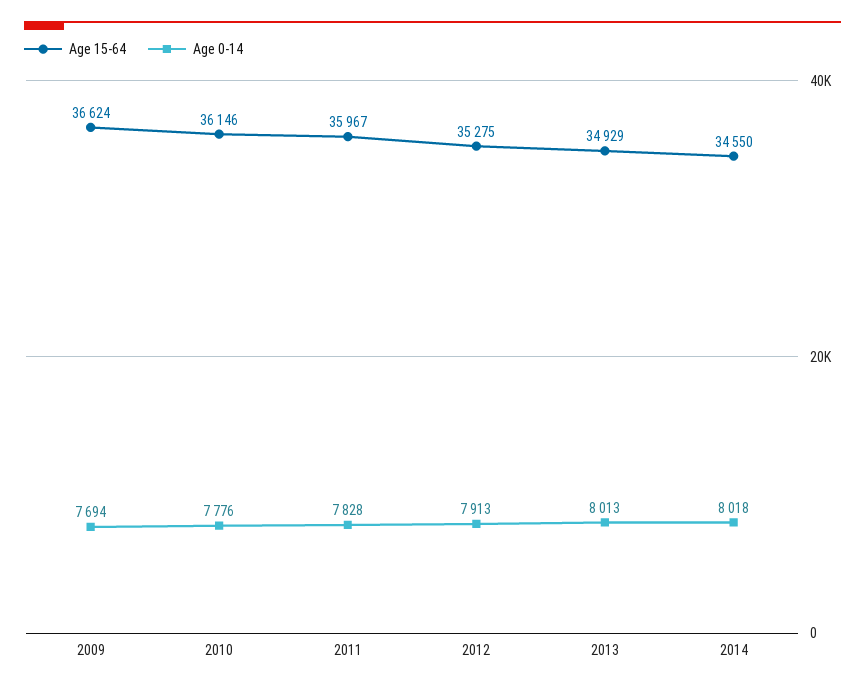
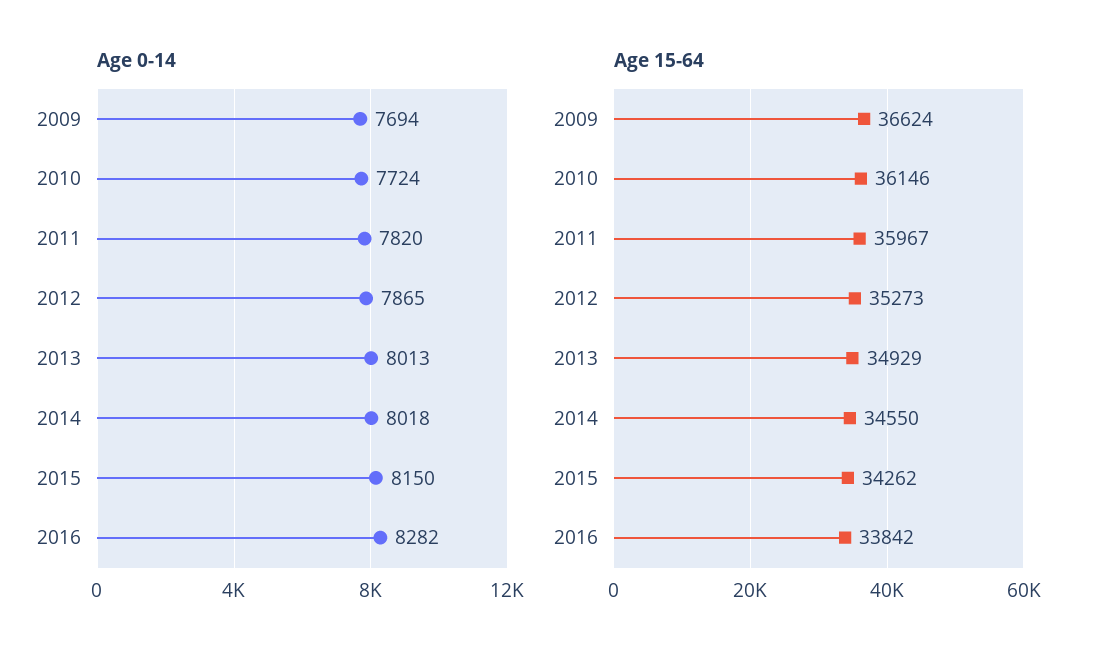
Age 0-14, 2010: 7776 -> 7724
Age 0-14, 2011: 7828 -> 7820
Age 15-64, 2012: 35275 -> 35273
Age 0-14, 2012: 7913 -> 7865
Age 0-14, 2015: none -> 8150
Age 0-14, 2016: none -> 8282
Age 15-64, 2015: none -> 34262
Age 15-64, 2016: none -> 33842

